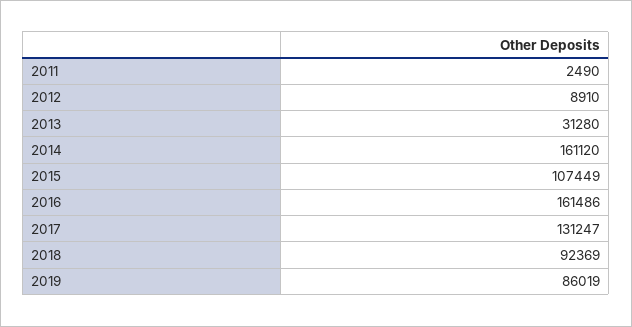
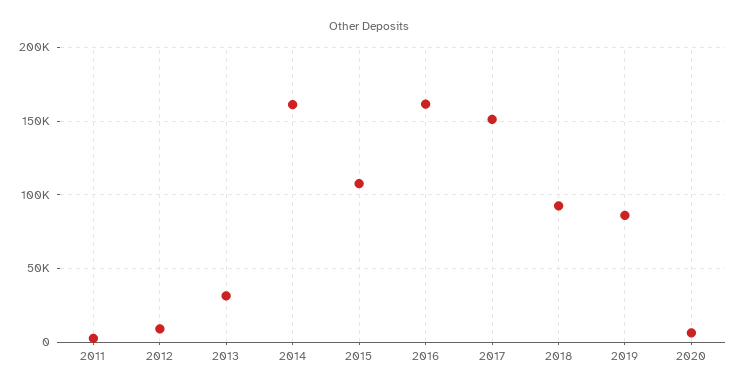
2017: 131247 -> 150000
2020: none -> 5000

